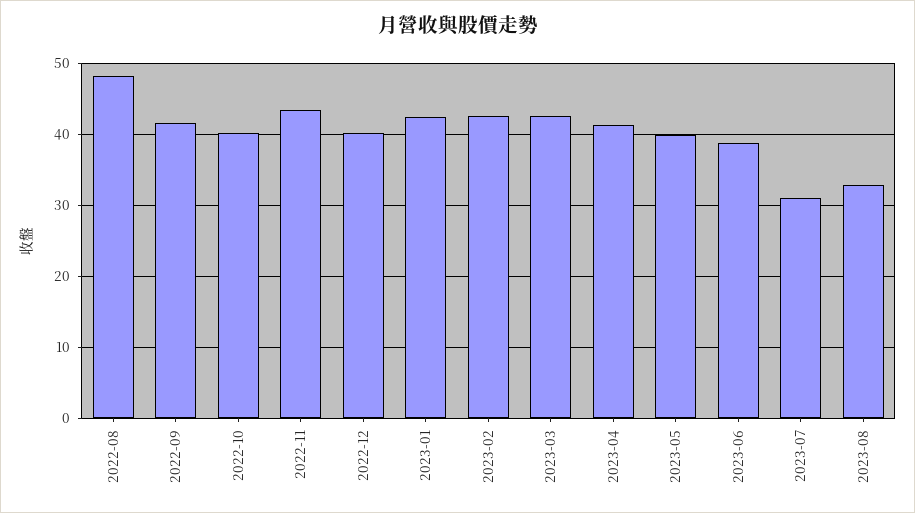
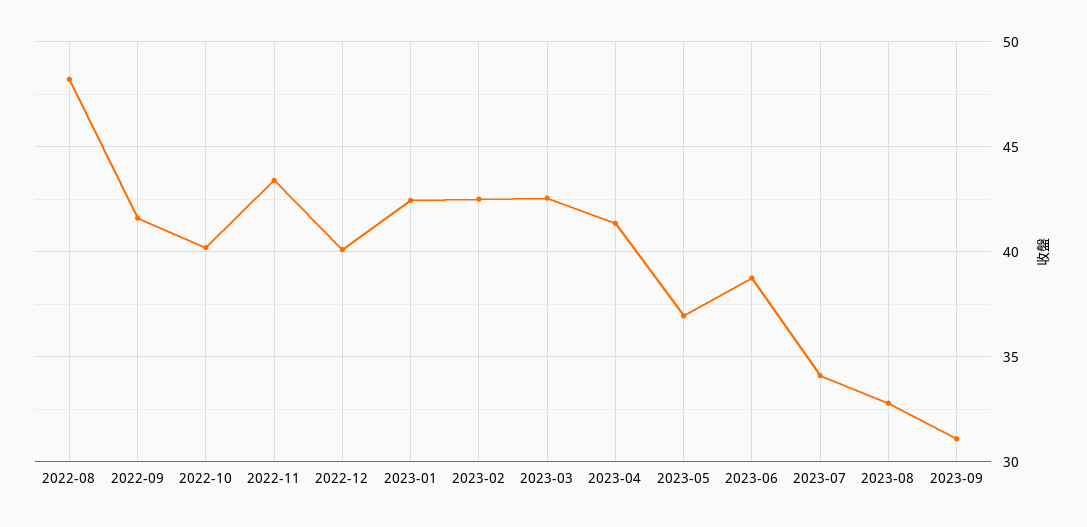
2023-05: 40 -> 37
2023-07: 31 -> 34
2023-09: none -> 31

